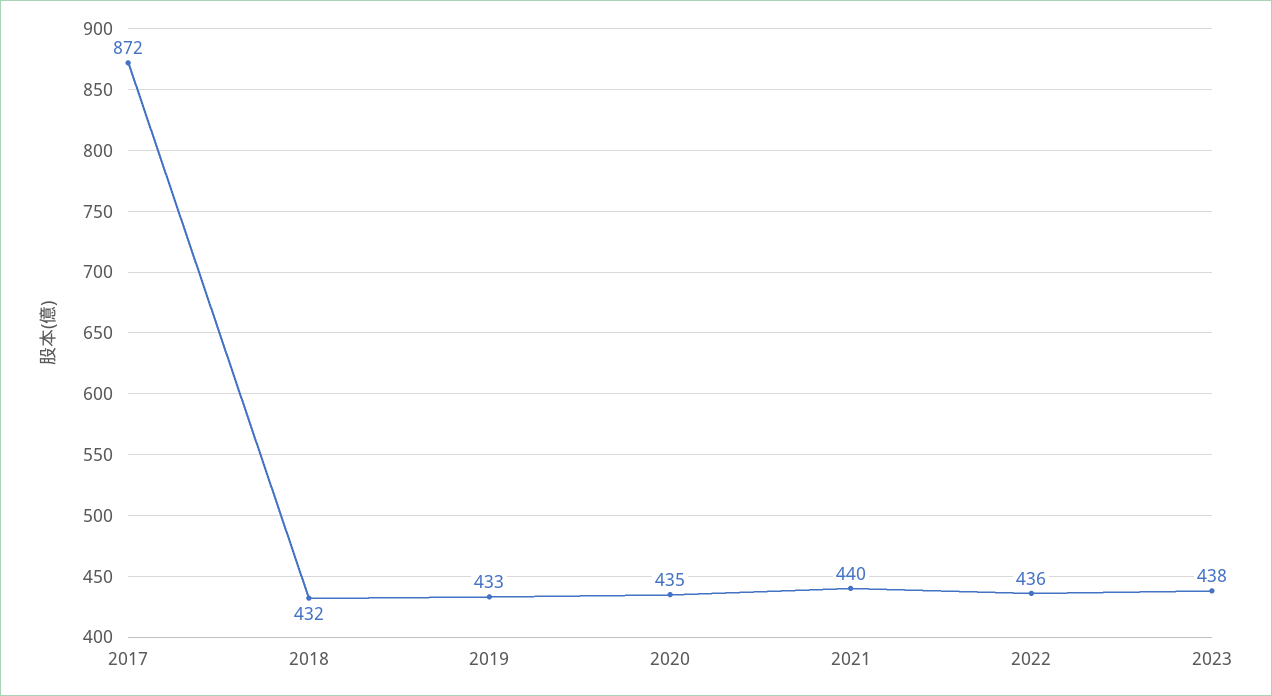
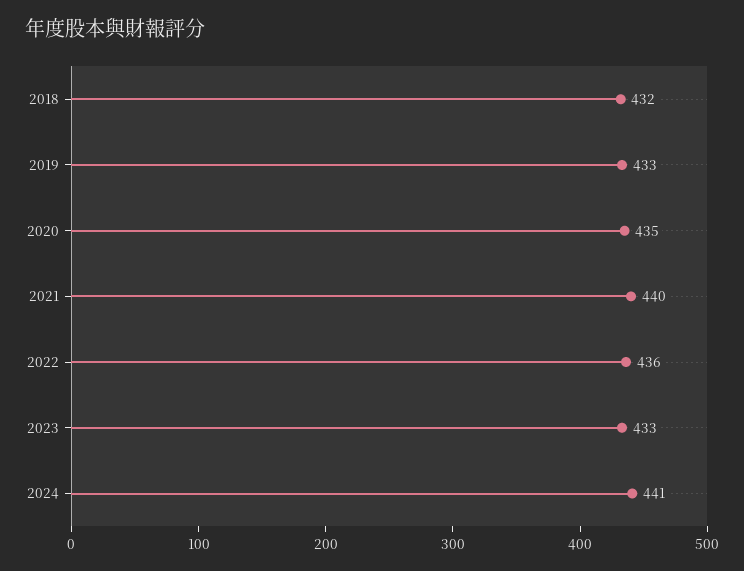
2017: 872 -> none
2023: 438 -> 433
2024: none -> 441

